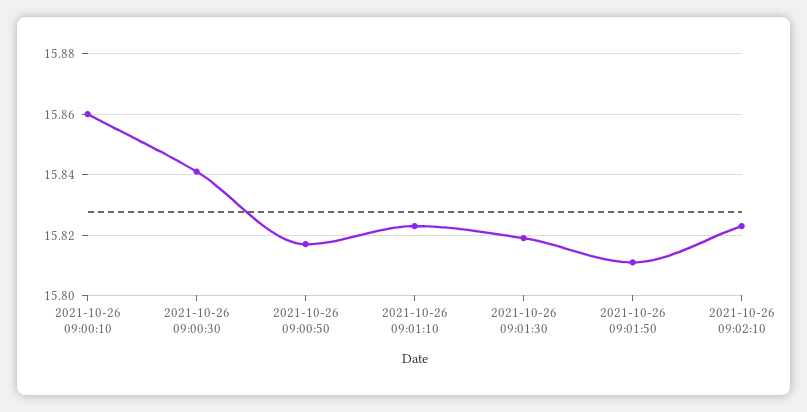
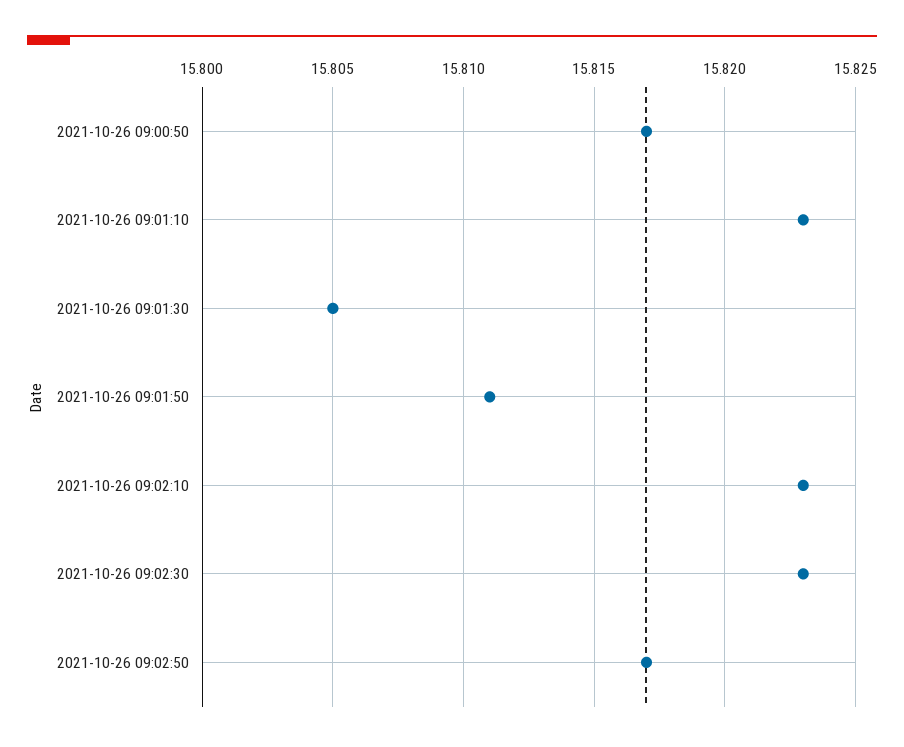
2021-10-26 09:00:10: 15.86 -> none
2021-10-26 09:00:30: 15.84 -> none
2021-10-26 09:01:30: 15.82 -> 15.805
2021-10-26 09:02:30: none -> 15.823
2021-10-26 09:02:50: none -> 15.817

